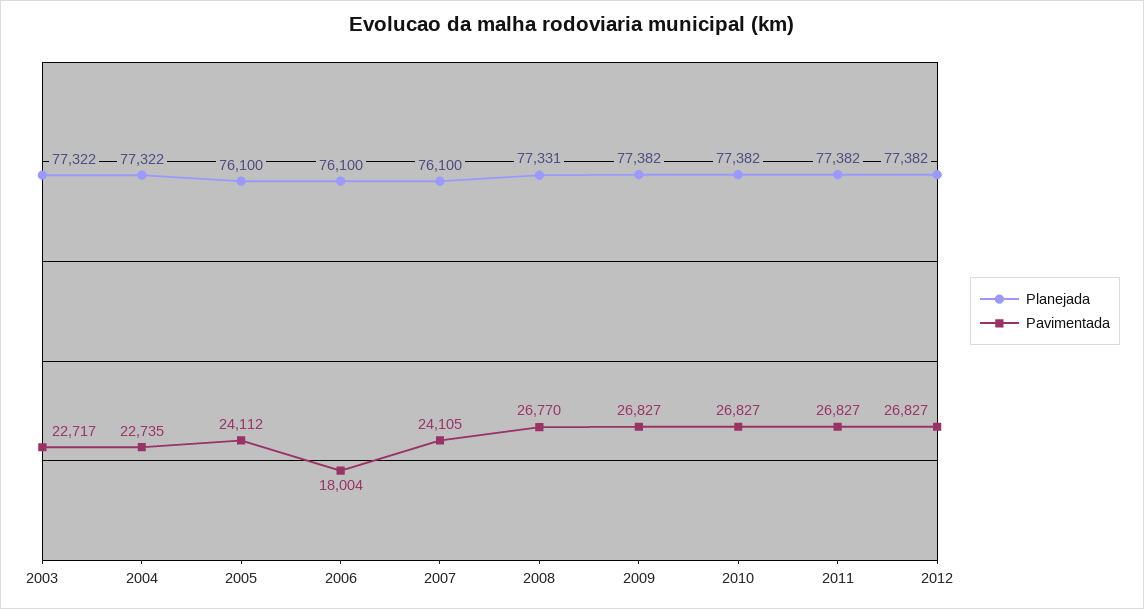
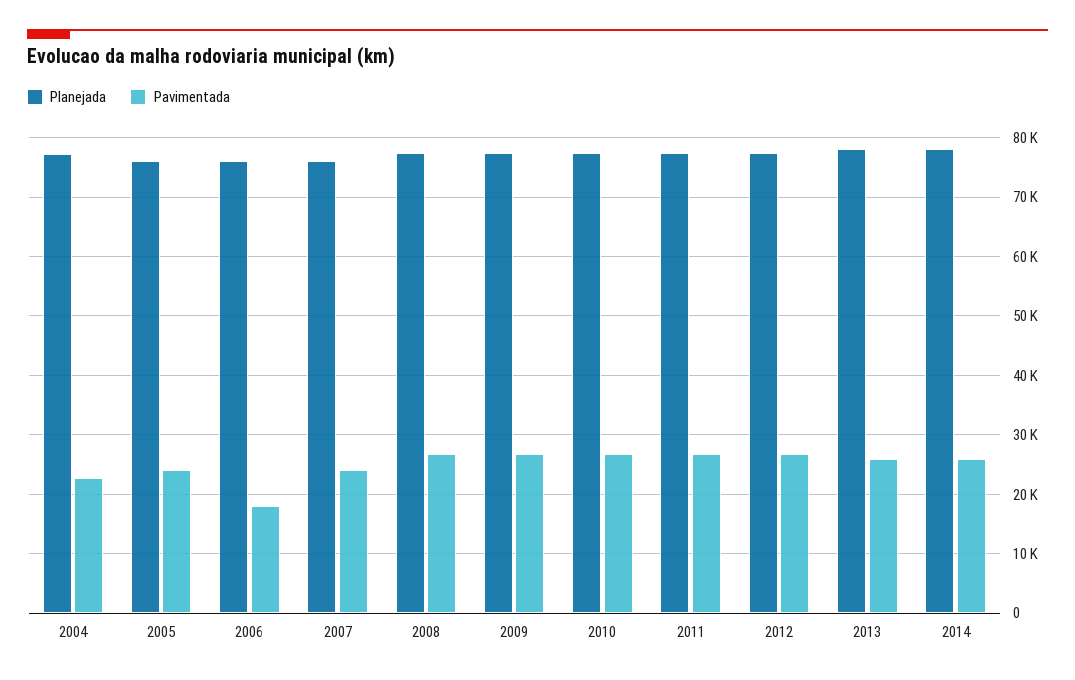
Planejada, 2003: 77322 -> none
Pavimentada, 2003: 22717 -> none
Planejada, 2013: none -> 78000
Pavimentada, 2013: none -> 26000
Planejada, 2014: none -> 78000
Pavimentada, 2014: none -> 26000

